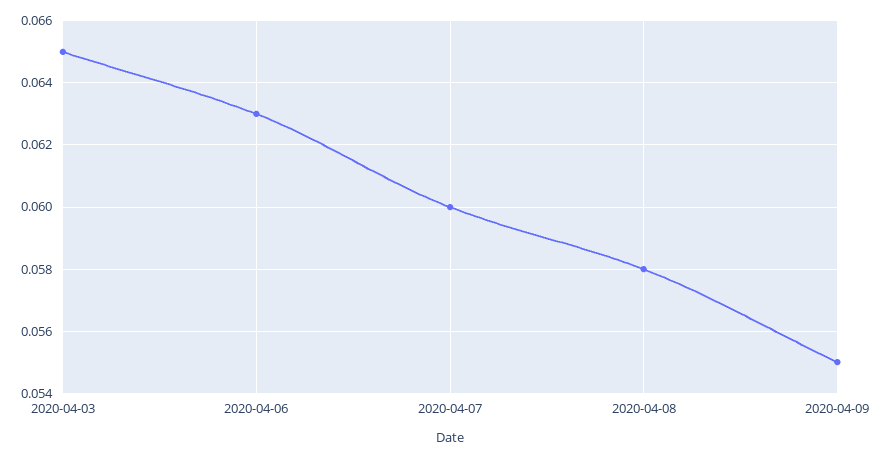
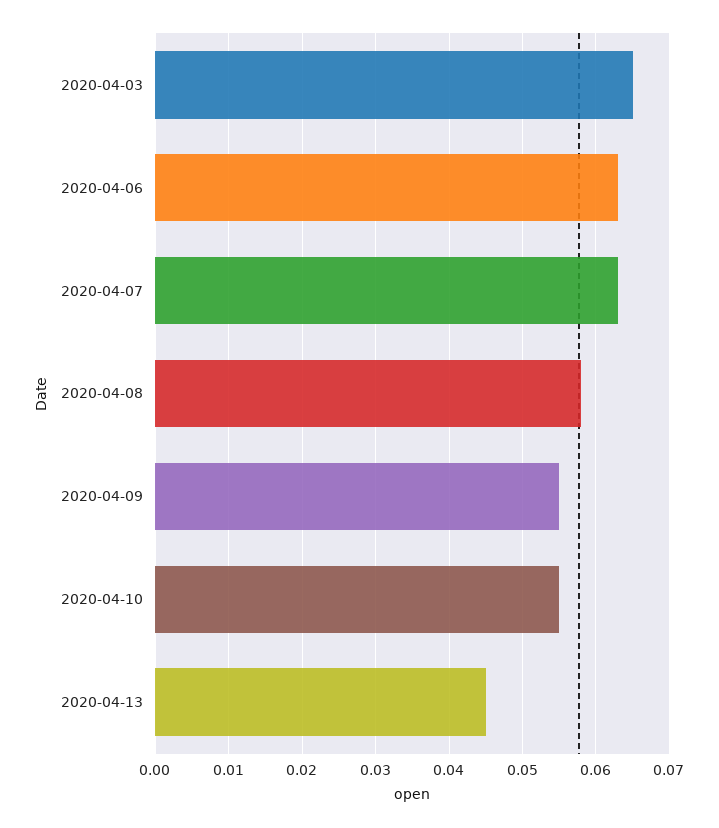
2020-04-07: 0.06 -> 0.063
2020-04-10: none -> 0.055
2020-04-13: none -> 0.045

